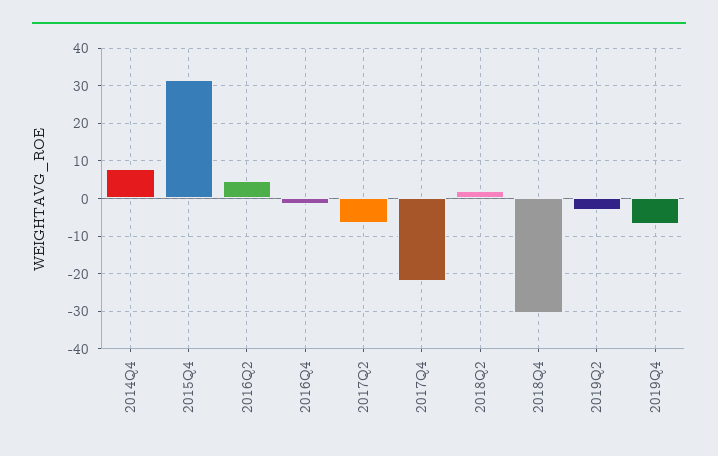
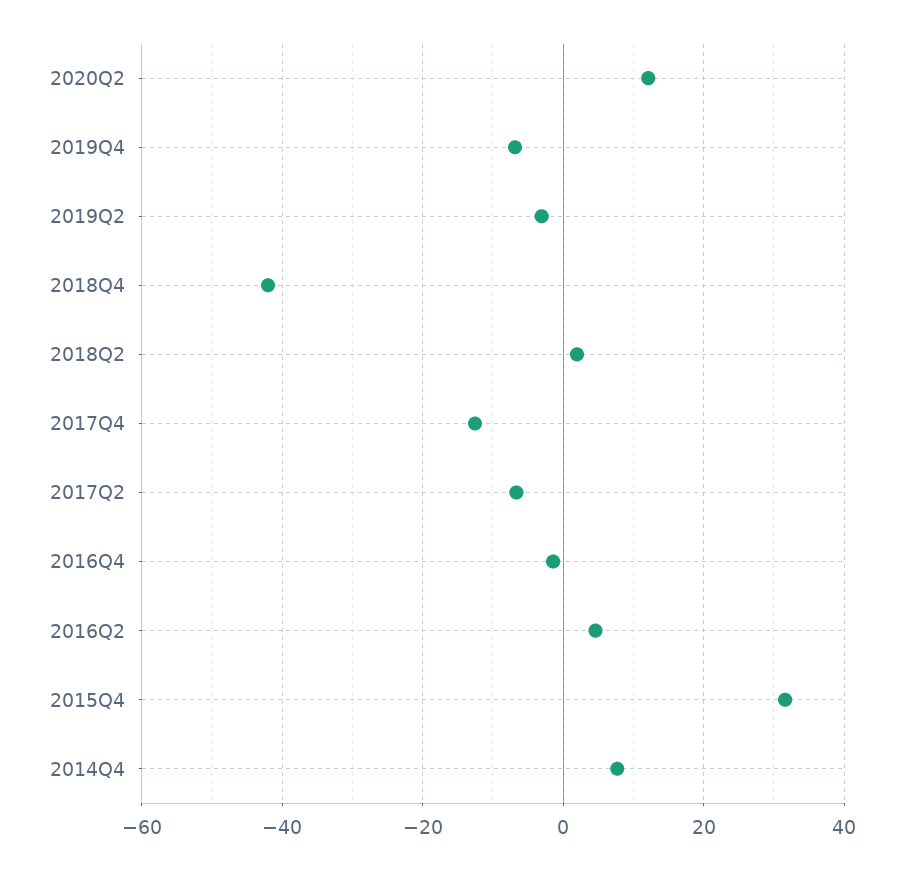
2017Q4: -22 -> -12
2018Q4: -30 -> -42
2020Q2: none -> 12

